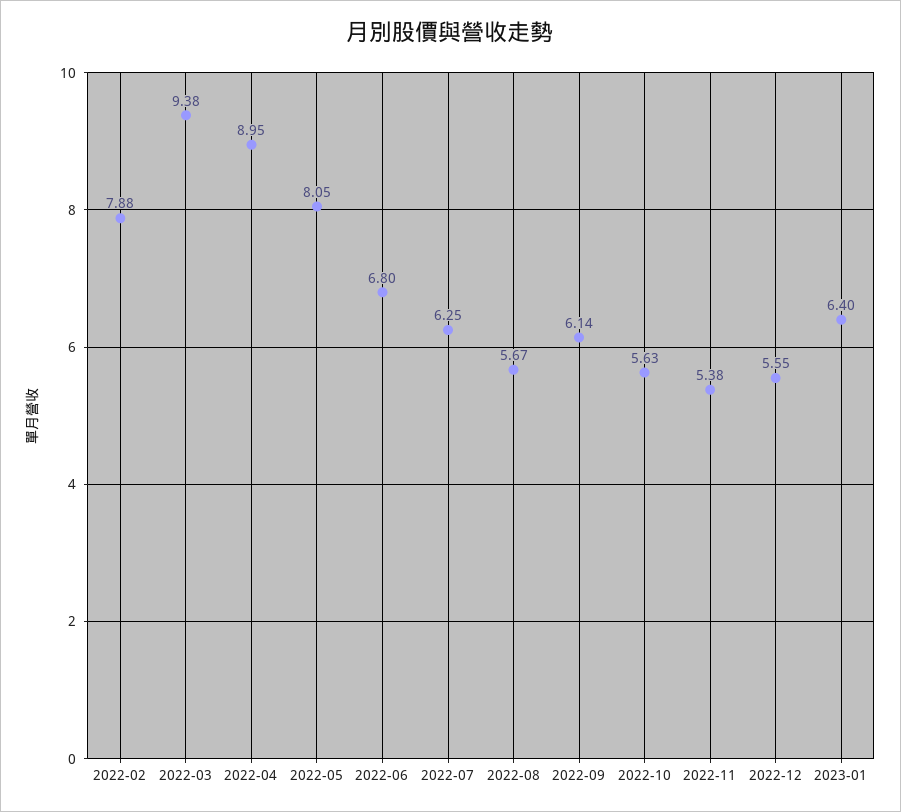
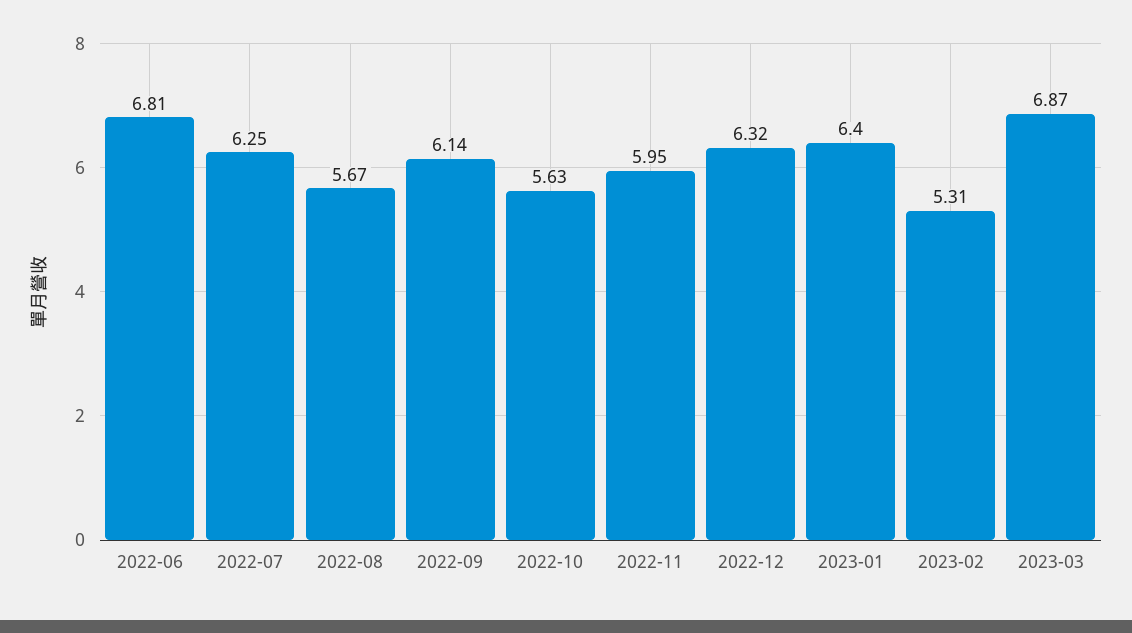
2022-02: 7.88 -> none
2022-03: 9.38 -> none
2022-04: 8.95 -> none
2022-05: 8.05 -> none
2022-06: 6.8 -> 6.81
2022-11: 5.38 -> 5.95
2022-12: 5.55 -> 6.32
2023-02: none -> 5.31
2023-03: none -> 6.87

